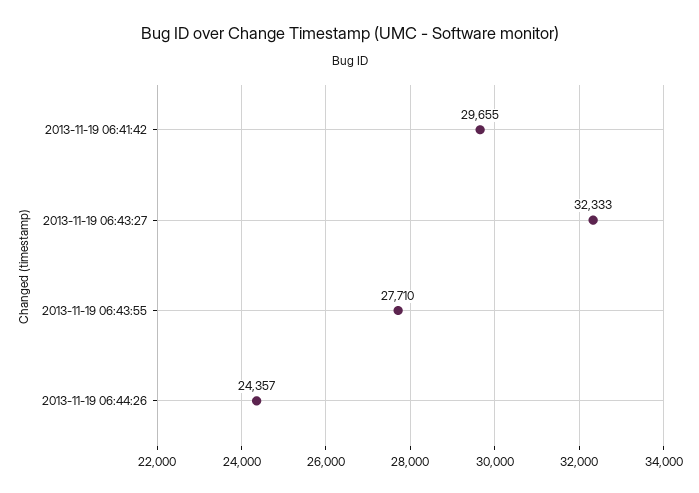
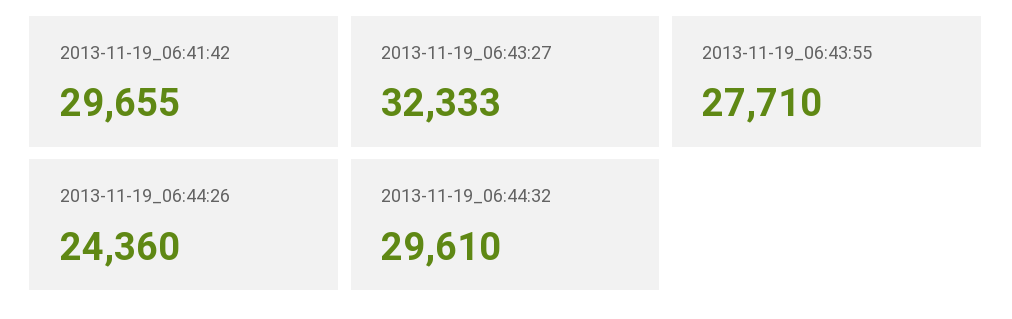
2013-11-19 06:44:26: 24357 -> 24360
2013-11-19_06:44:32: none -> 29610

